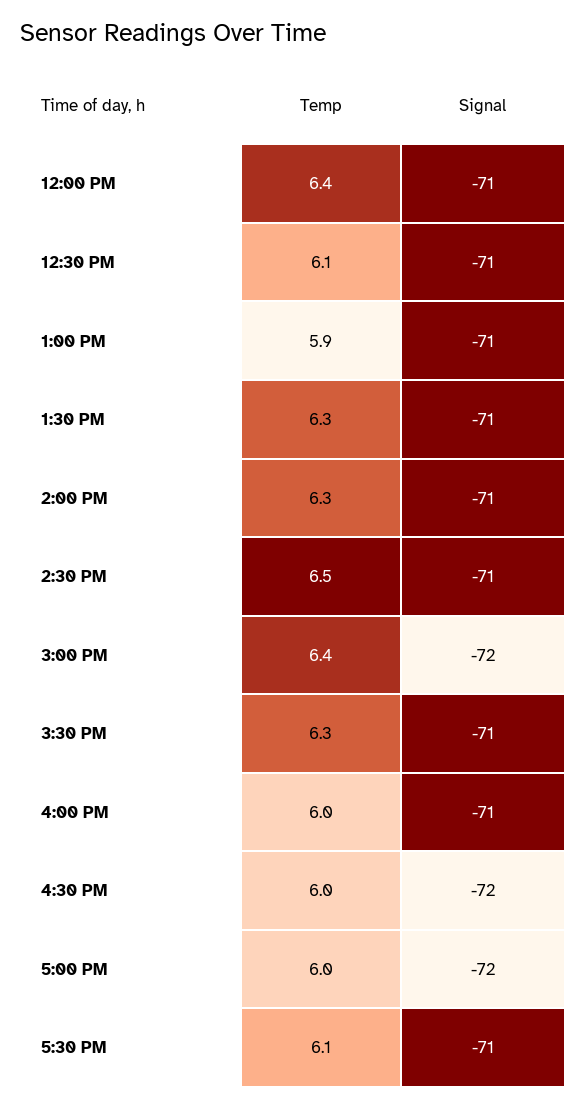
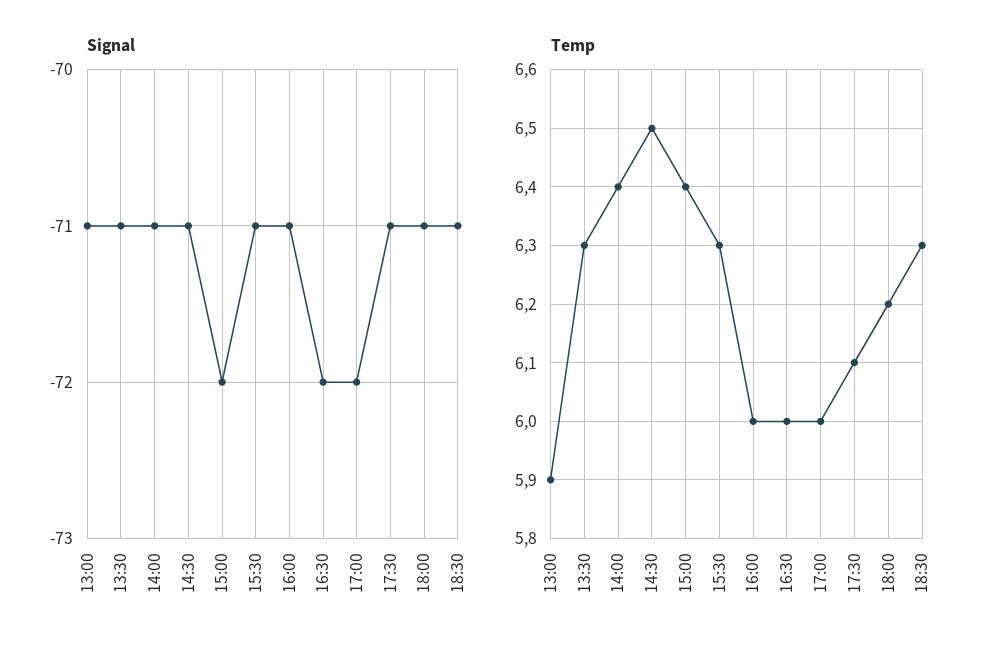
Temp, 12:00 PM: 6.4 -> none
Signal, 12:00 PM: -71 -> none
Temp, 12:30 PM: 6.1 -> none
Signal, 12:30 PM: -71 -> none
Temp, 2:00 PM: 6.3 -> 6.4
Signal, 18:00: none -> -71
Signal, 18:30: none -> -71
Temp, 18:00: none -> 6.2
Temp, 18:30: none -> 6.3

